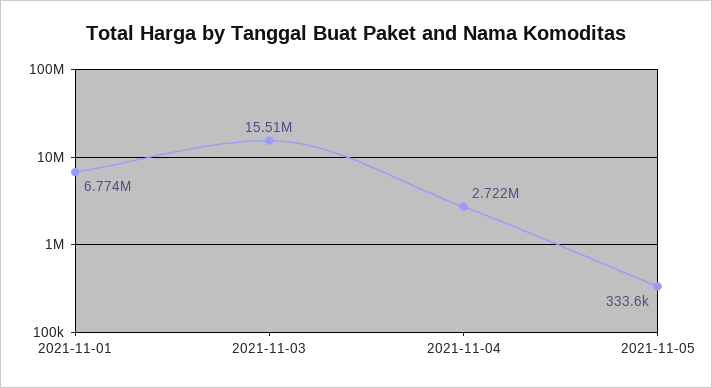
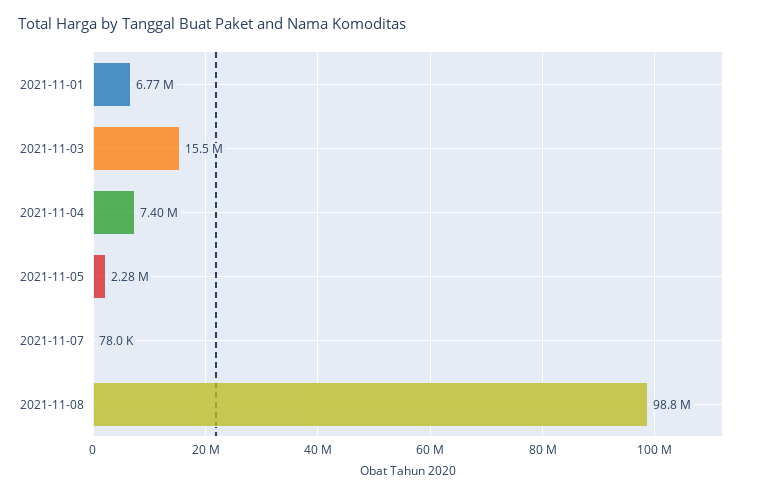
2021-11-04: 2722000 -> 7400000
2021-11-05: 333600 -> 2280000
2021-11-07: none -> 78000
2021-11-08: none -> 98800000

